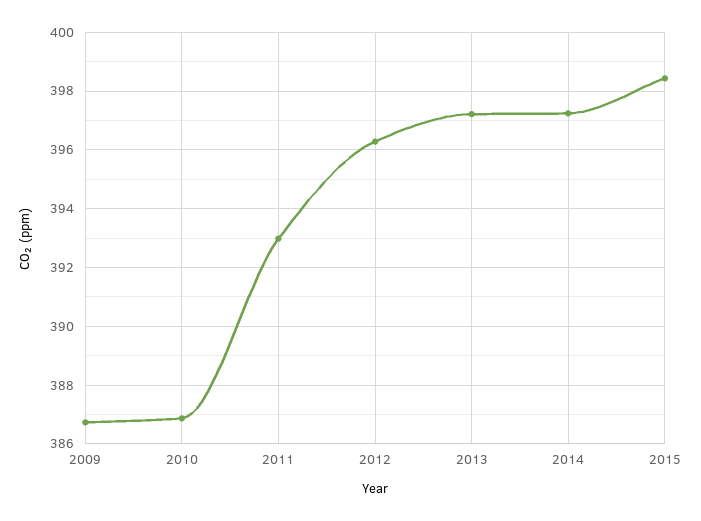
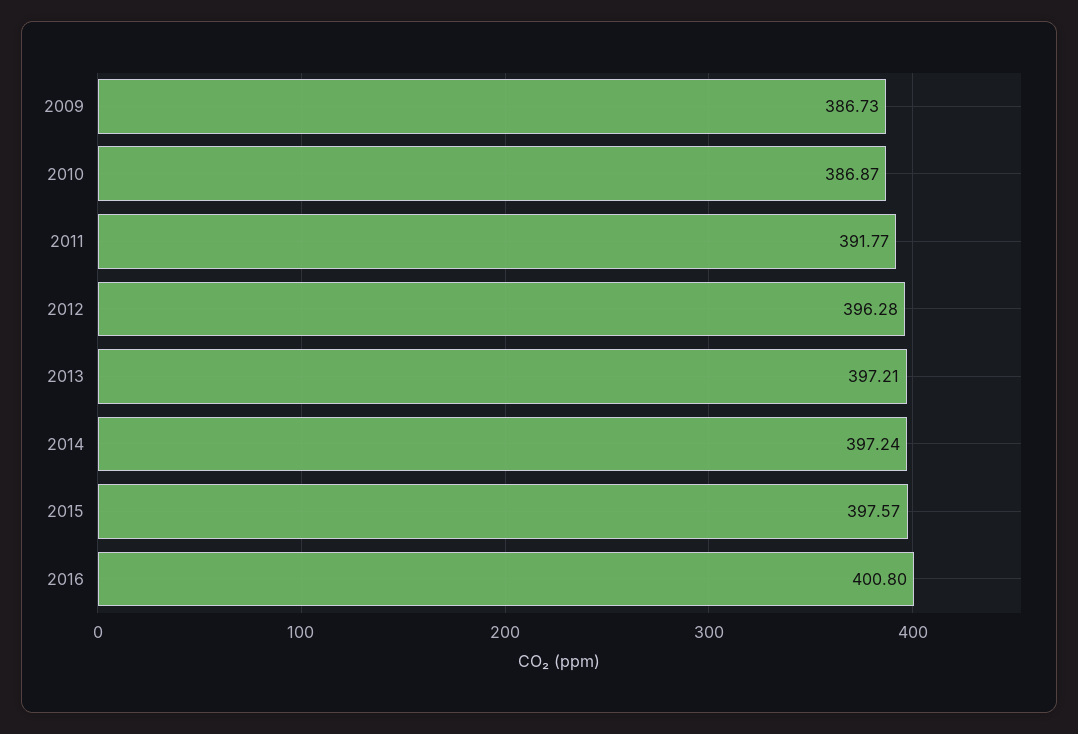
2011: 393 -> 391.77
2015: 398.5 -> 397.57
2016: none -> 400.8

